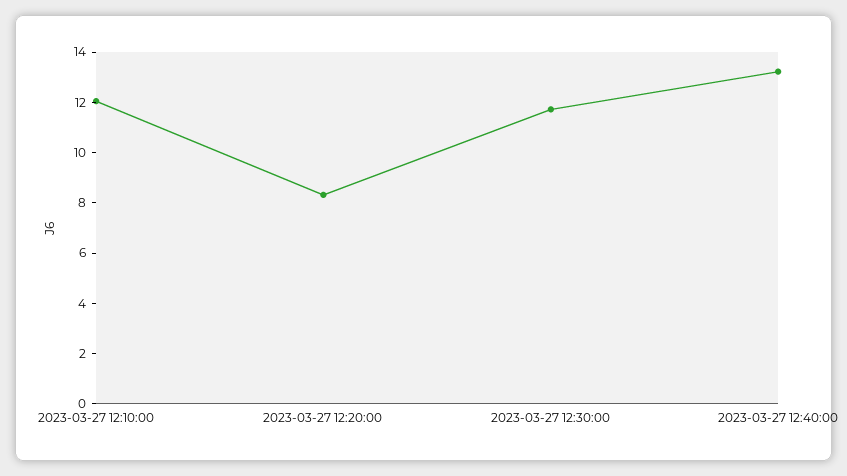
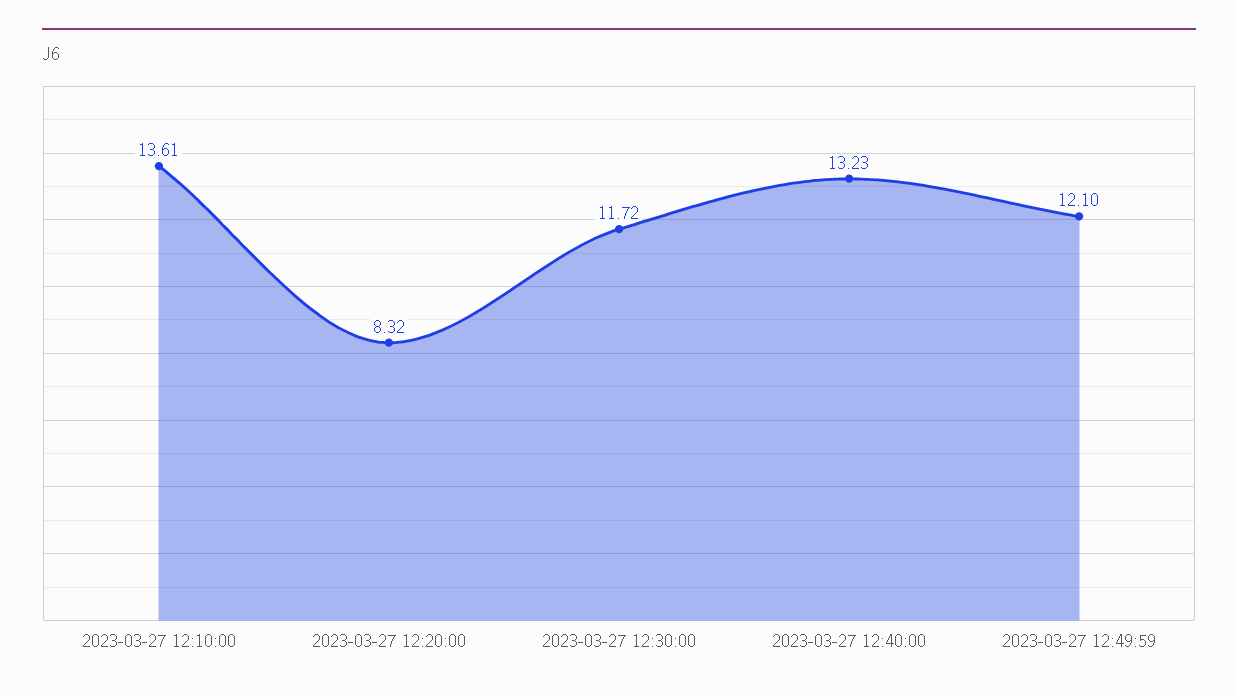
2023-03-27 12:10:00: 12 -> 13.61
2023-03-27 12:49:59: none -> 12.1

